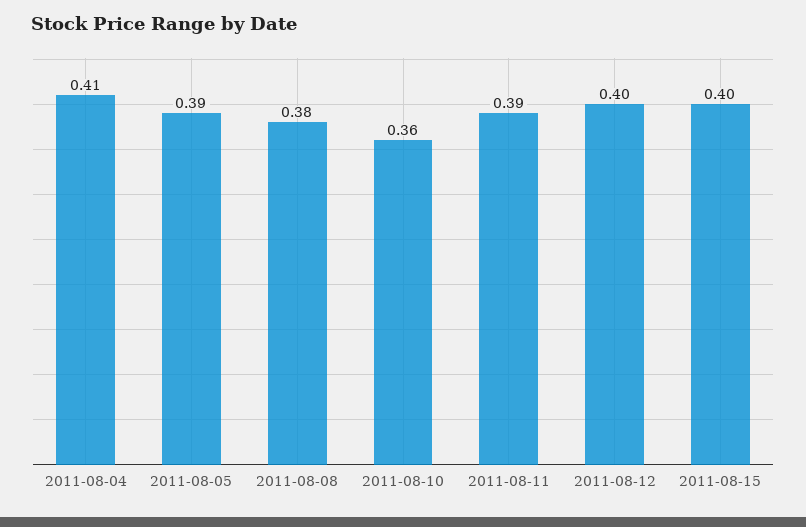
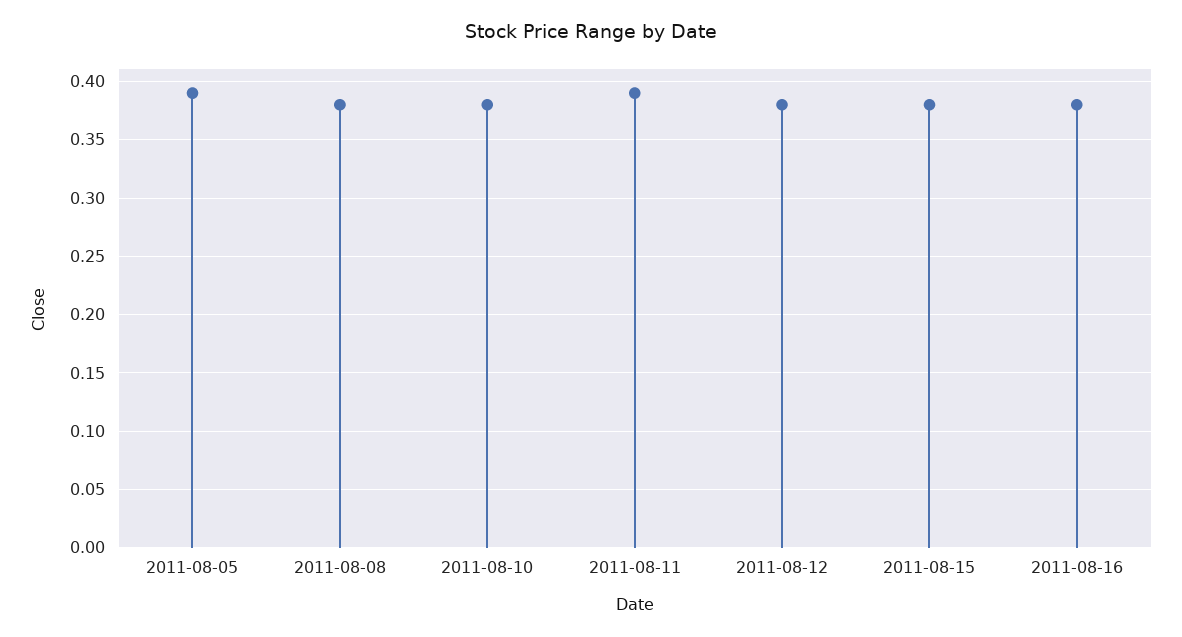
2011-08-04: 0.41 -> none
2011-08-10: 0.36 -> 0.38
2011-08-12: 0.4 -> 0.38
2011-08-15: 0.4 -> 0.38
2011-08-16: none -> 0.38

